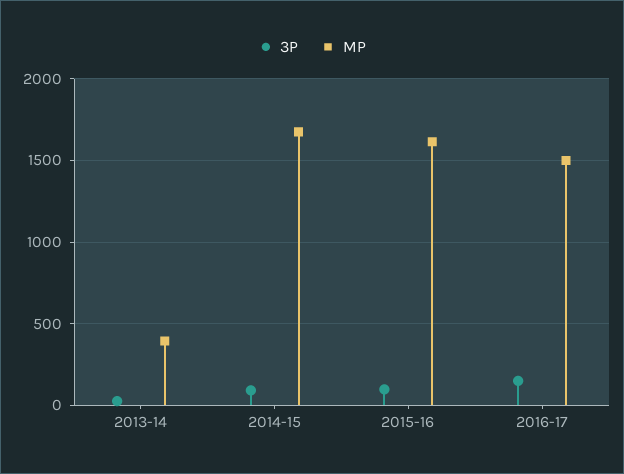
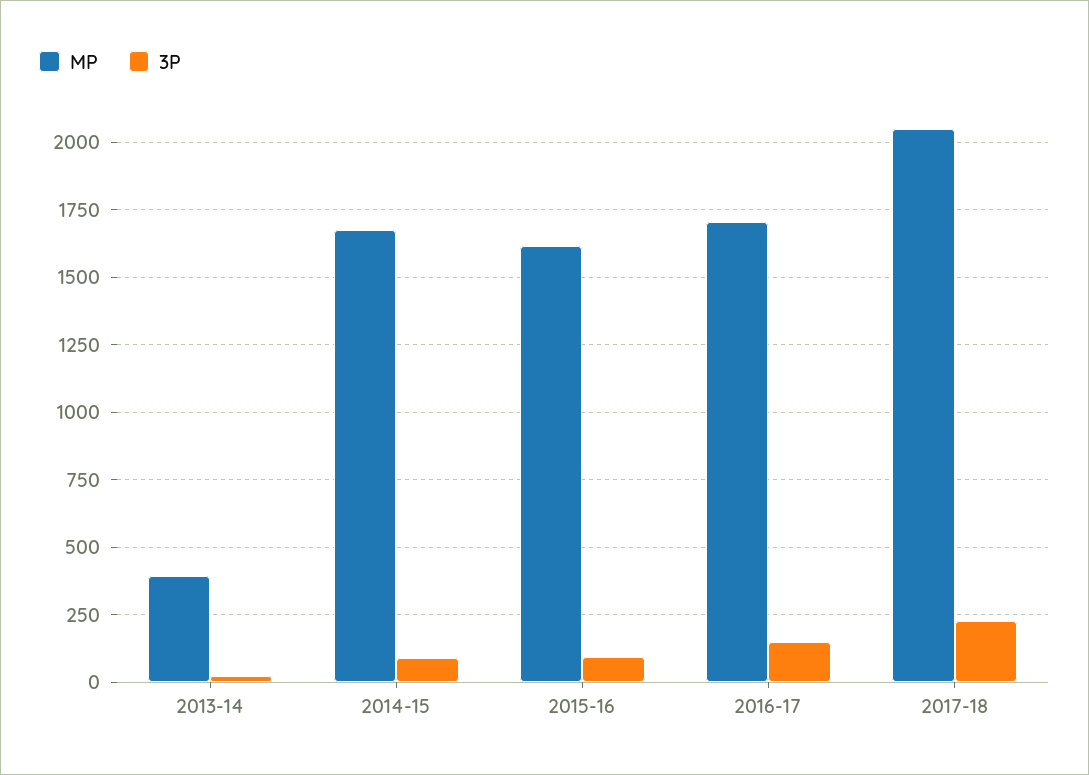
MP, 2016-17: 1500 -> 1700
MP, 2017-18: none -> 2050
3P, 2017-18: none -> 225

